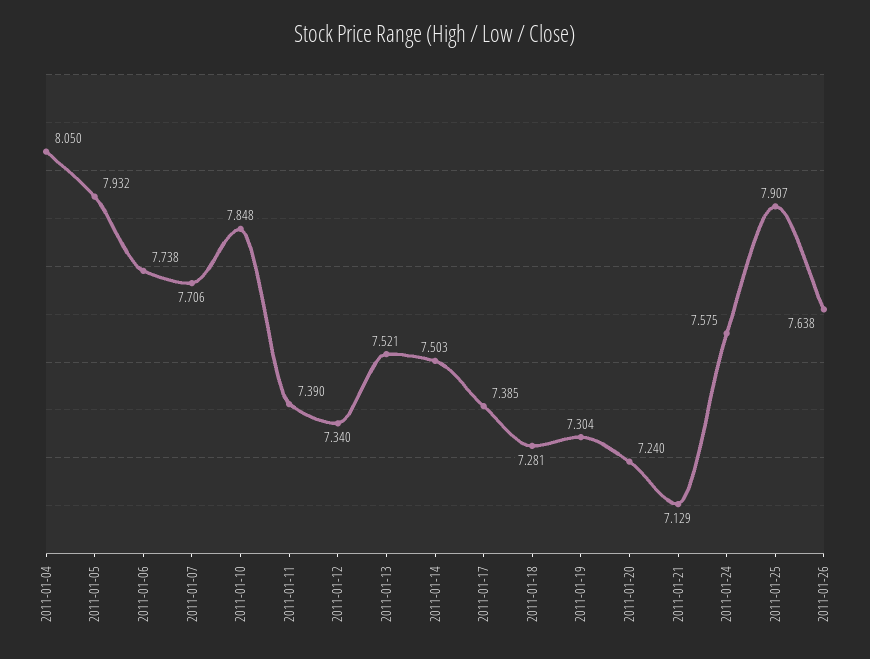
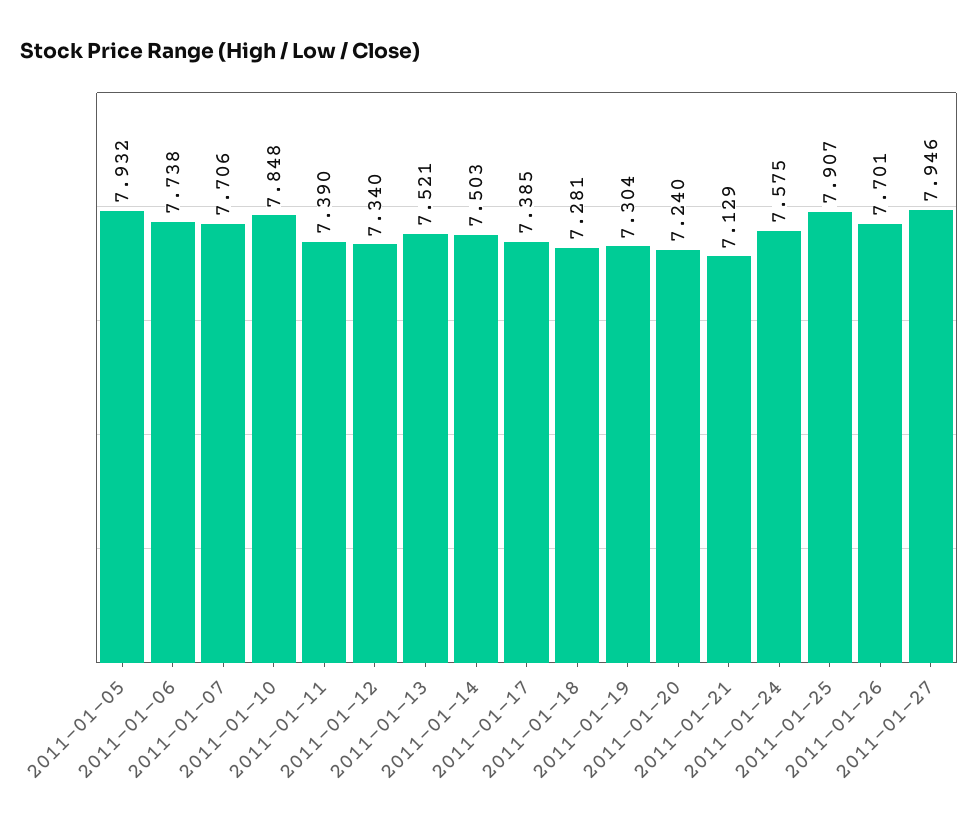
2011-01-04: 8.05 -> none
2011-01-26: 7.638 -> 7.701
2011-01-27: none -> 7.946

